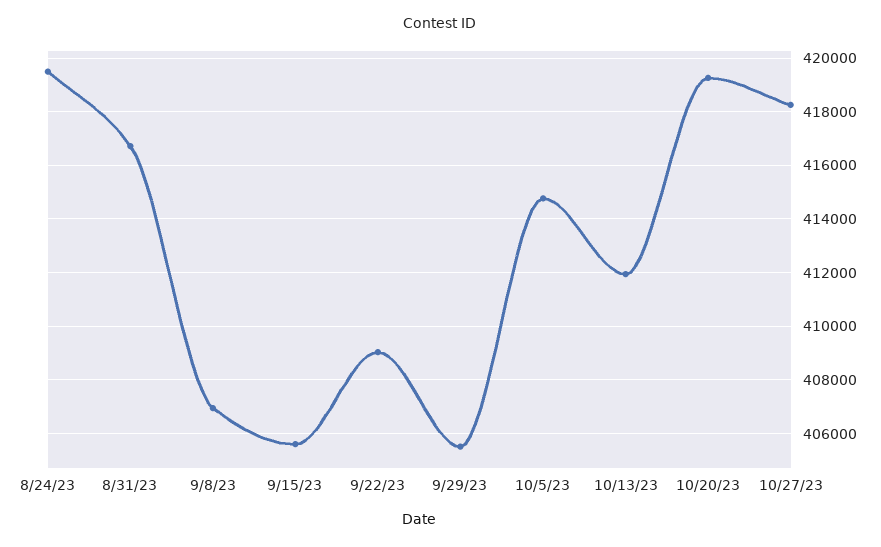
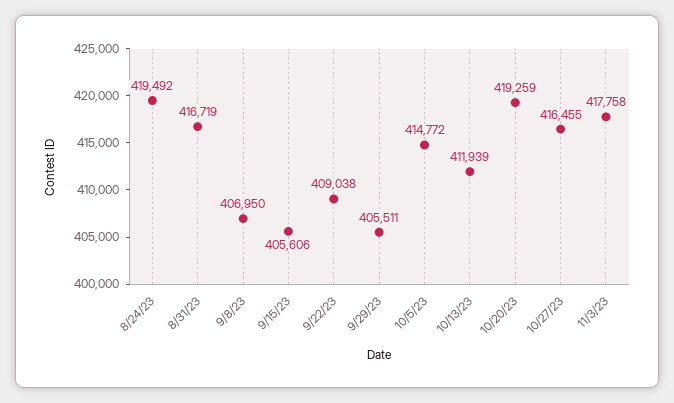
10/27/23: 418250 -> 416455
11/3/23: none -> 417758

